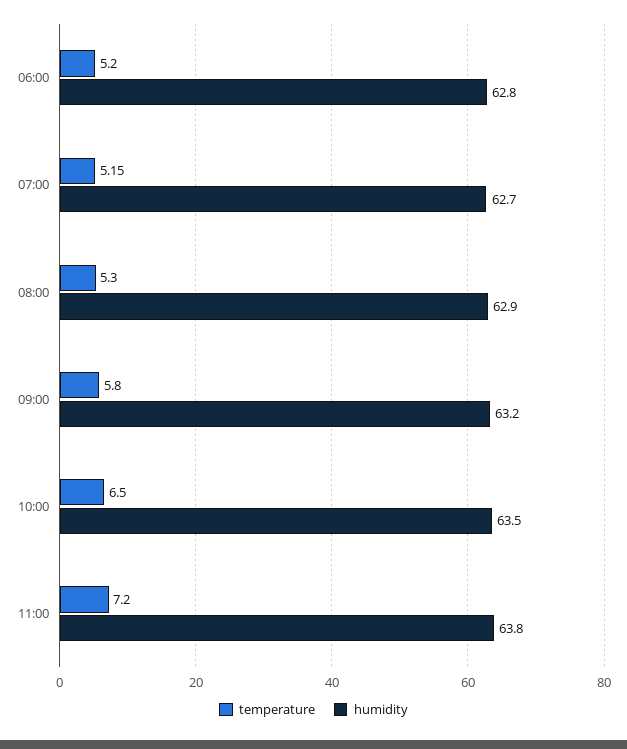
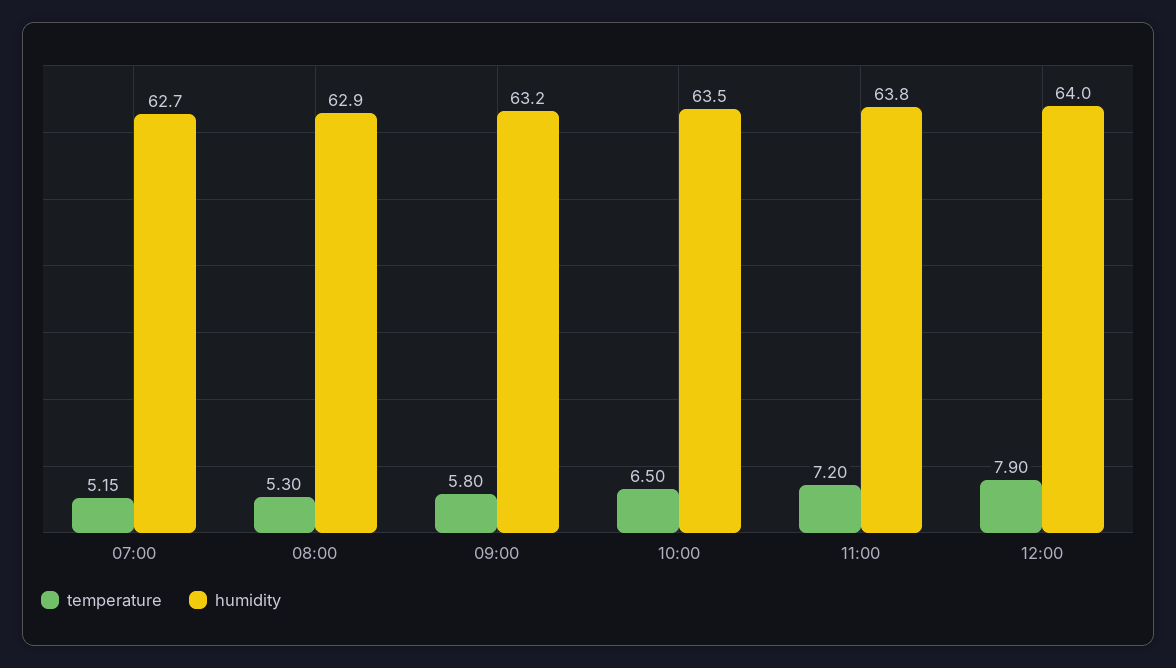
temperature, 06:00: 5.2 -> none
humidity, 06:00: 62.8 -> none
temperature, 12:00: none -> 7.9
humidity, 12:00: none -> 64

